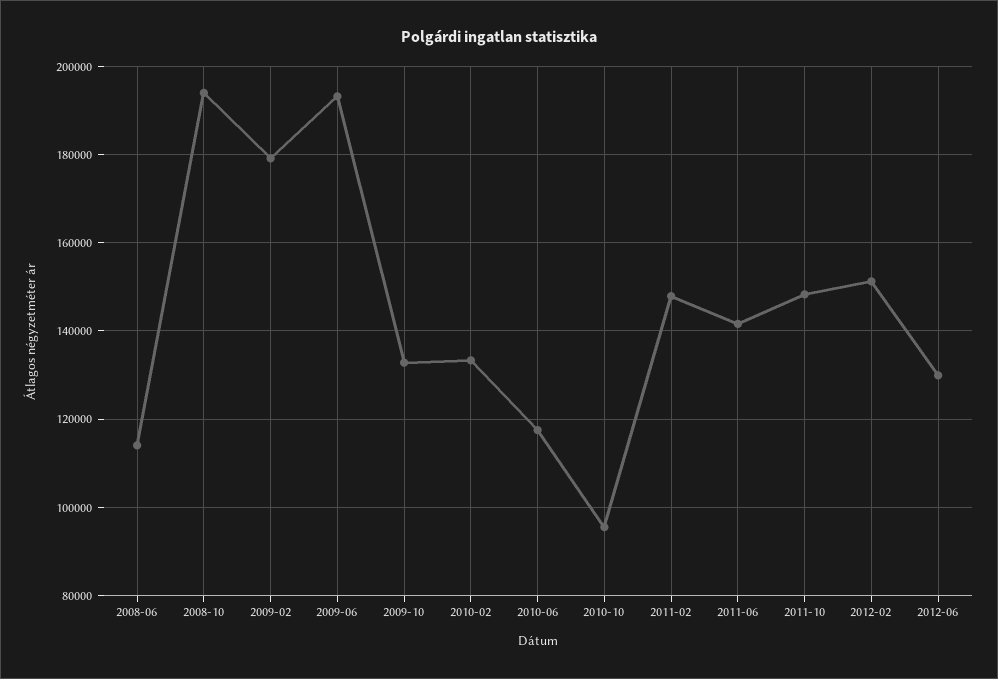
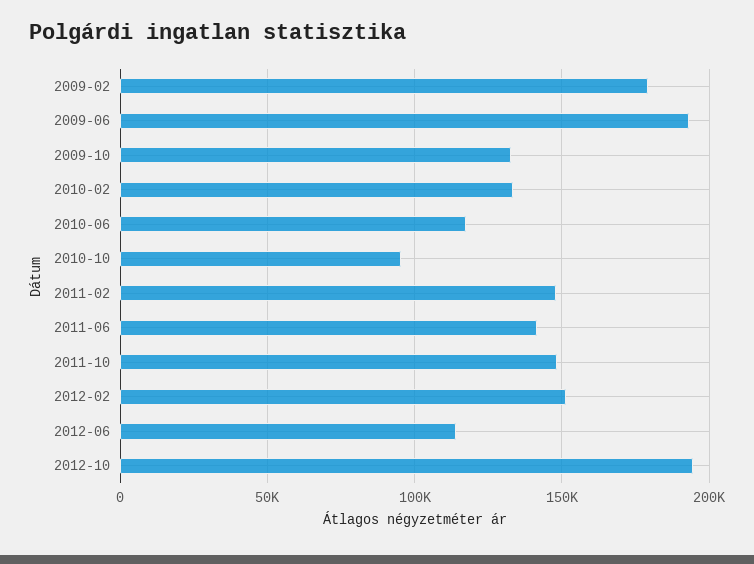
2008-06: 114000 -> none
2008-10: 194000 -> none
2012-06: 130000 -> 115000
2012-10: none -> 195000

